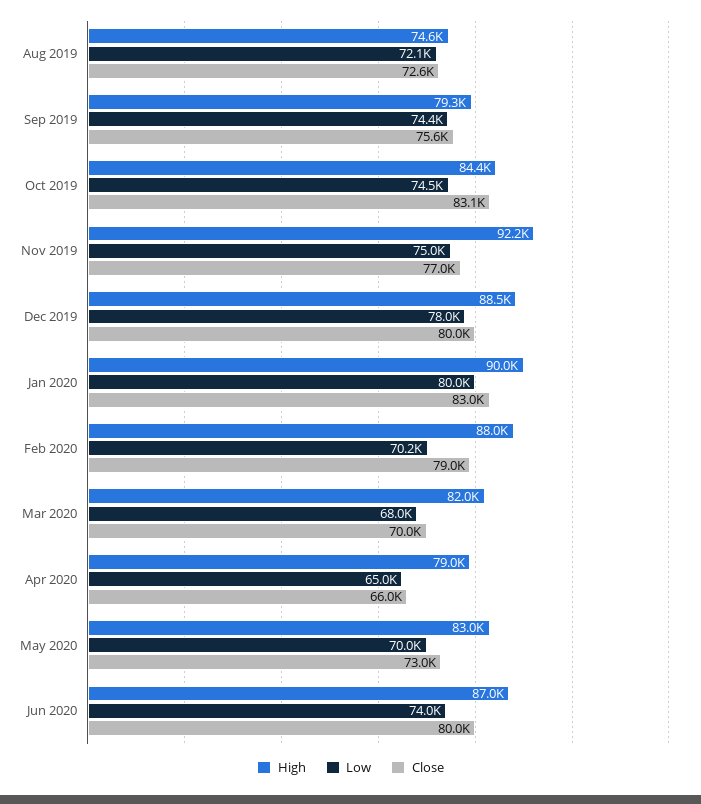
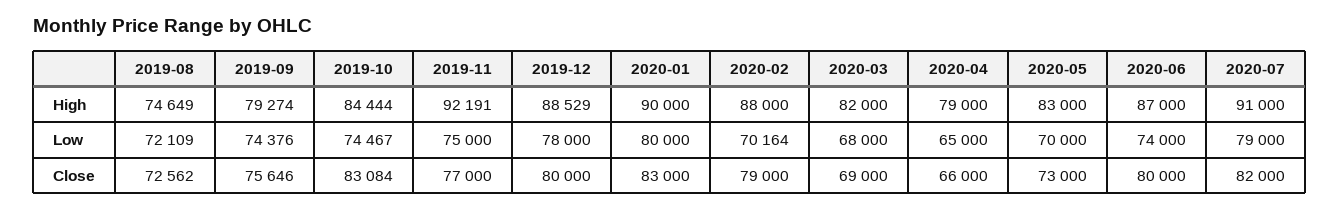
Close, Mar 2020: 70000 -> 69000
High, 2020-07: none -> 91000
Low, 2020-07: none -> 79000
Close, 2020-07: none -> 82000

